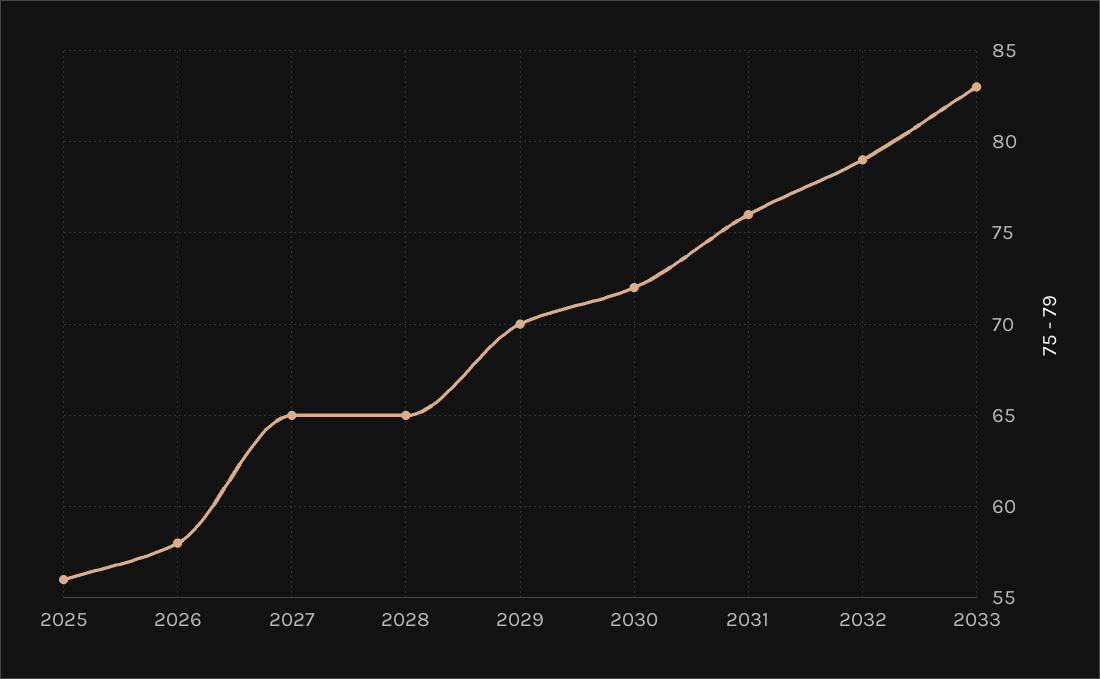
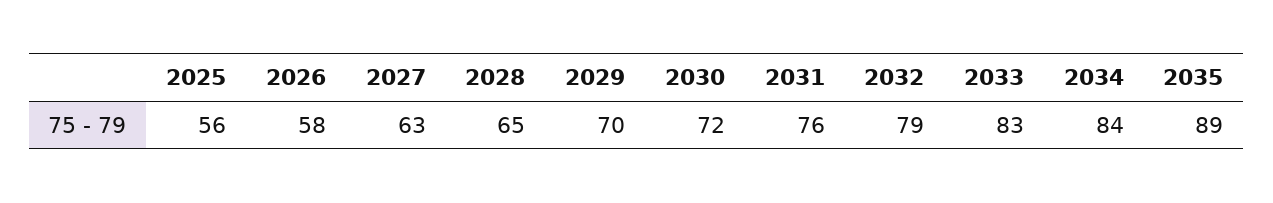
2027: 65 -> 63
2034: none -> 84
2035: none -> 89

